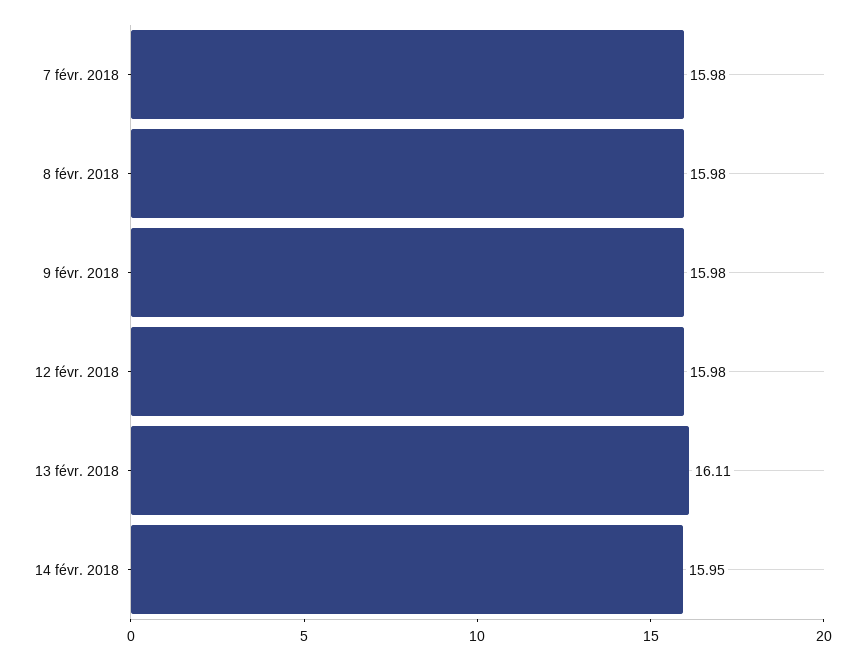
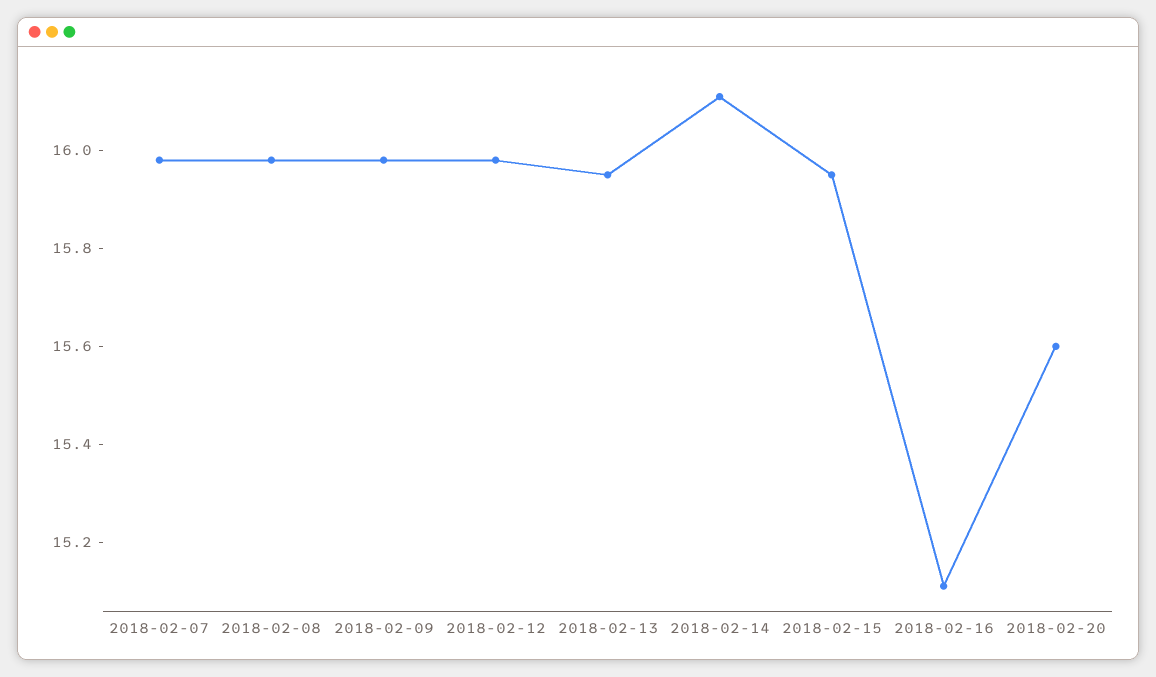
13 févr. 2018: 16.11 -> 15.95
14 févr. 2018: 15.95 -> 16.1
2018-02-15: none -> 15.95
2018-02-16: none -> 15.1
2018-02-20: none -> 15.6

